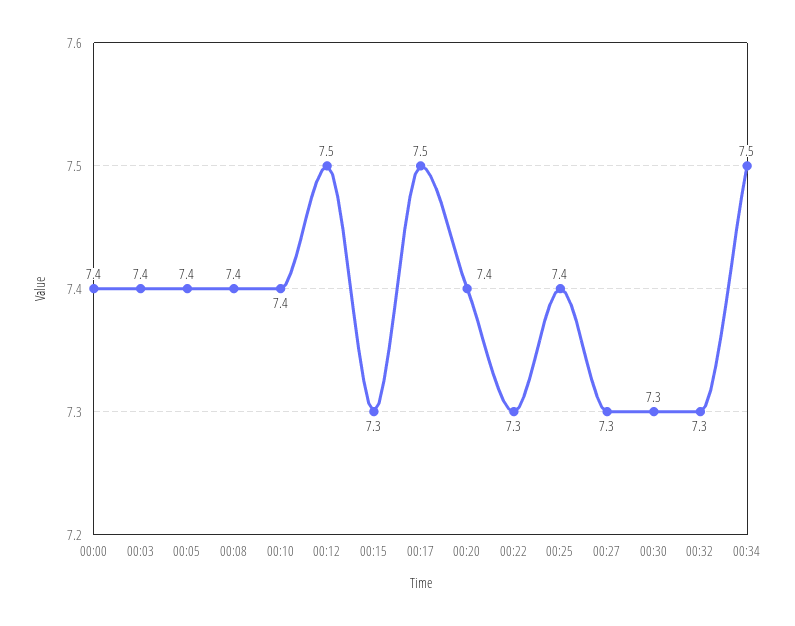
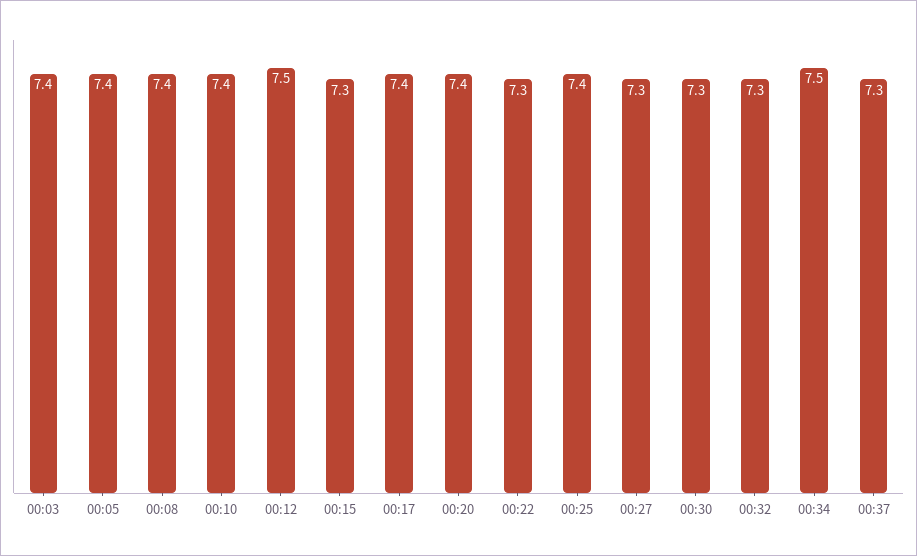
00:00: 7.4 -> none
00:17: 7.5 -> 7.4
00:37: none -> 7.3

